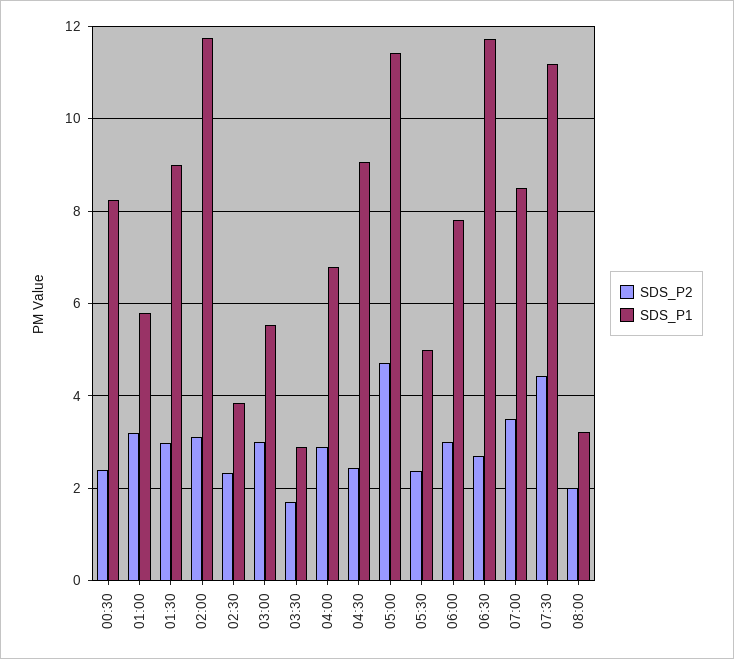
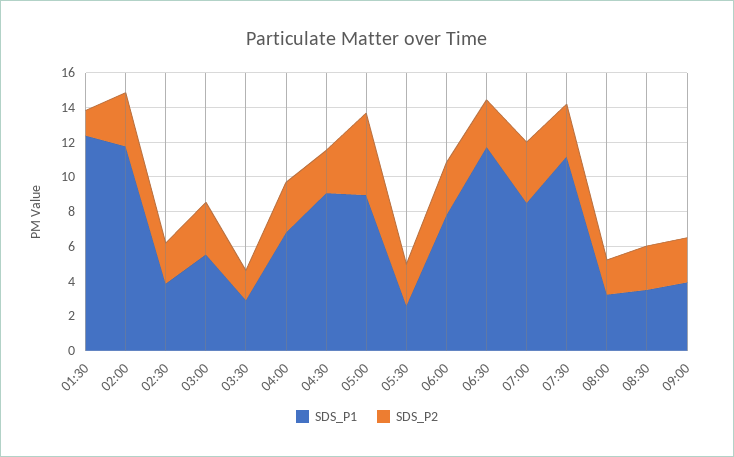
SDS_P2, 00:30: 2.4 -> none
SDS_P1, 00:30: 8.2 -> none
SDS_P2, 01:00: 3.2 -> none
SDS_P1, 01:00: 5.8 -> none
SDS_P2, 01:30: 3 -> 1.5
SDS_P1, 01:30: 9 -> 12.5
SDS_P1, 05:00: 11.4 -> 9
SDS_P1, 05:30: 5 -> 2.5
SDS_P2, 07:30: 4.4 -> 3
SDS_P1, 08:30: none -> 3.5
SDS_P2, 08:30: none -> 2.5
SDS_P1, 09:00: none -> 4
SDS_P2, 09:00: none -> 2.5

